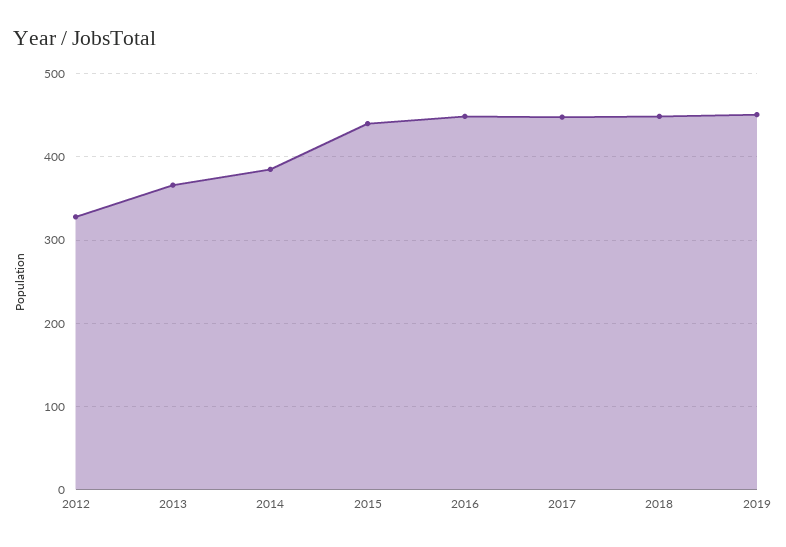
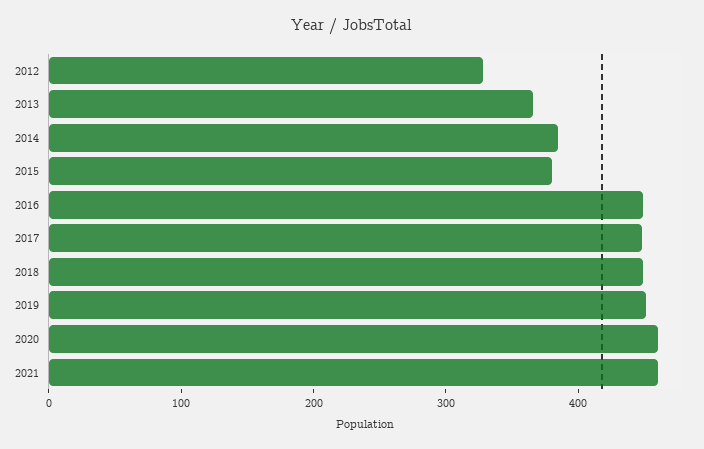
2015: 440 -> 380
2020: none -> 460
2021: none -> 460

